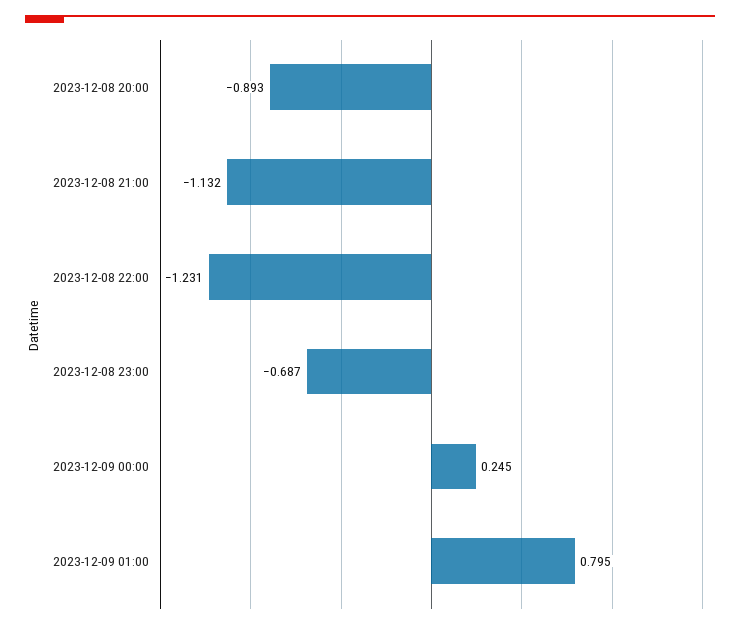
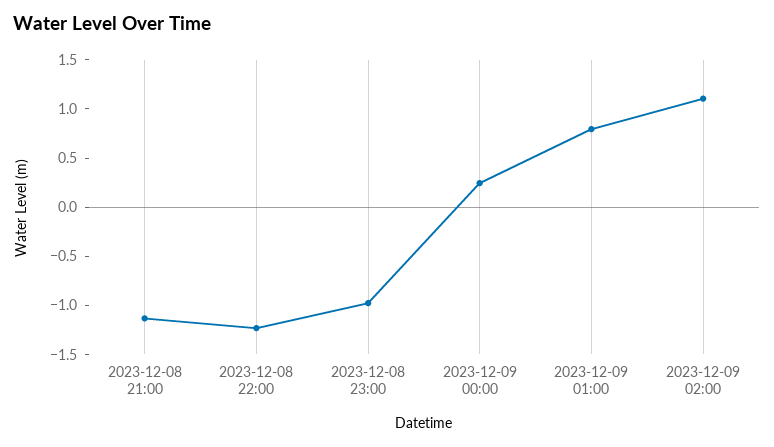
2023-12-08 20:00: -0.893 -> none
2023-12-08 23:00: -0.687 -> -1
2023-12-09 02:00: none -> 1.1

